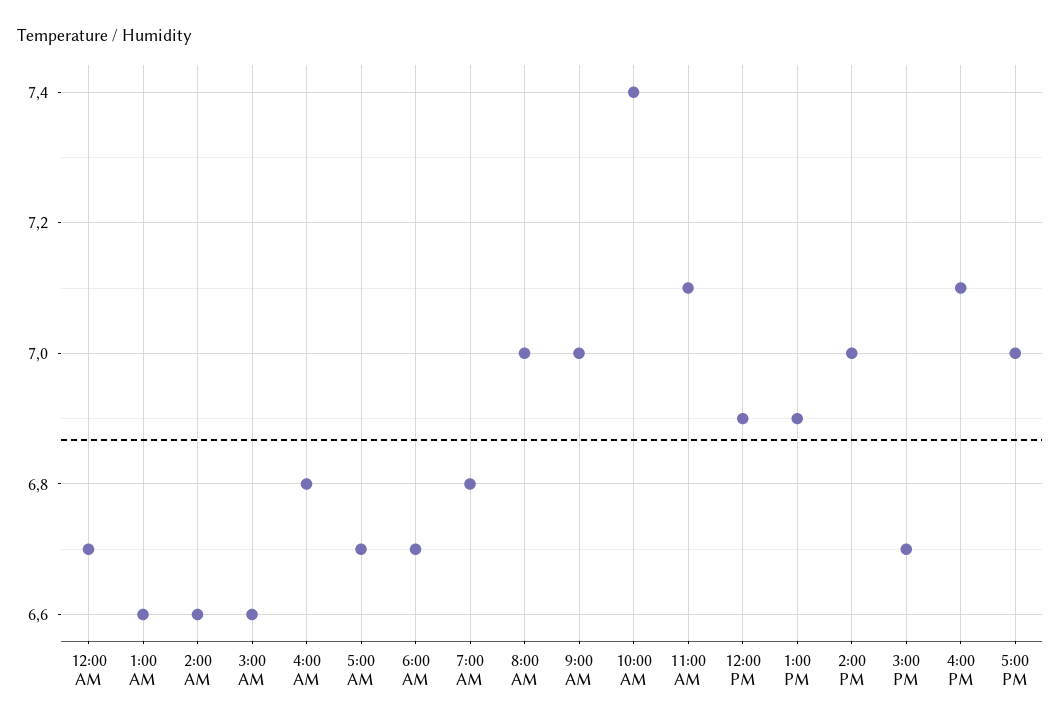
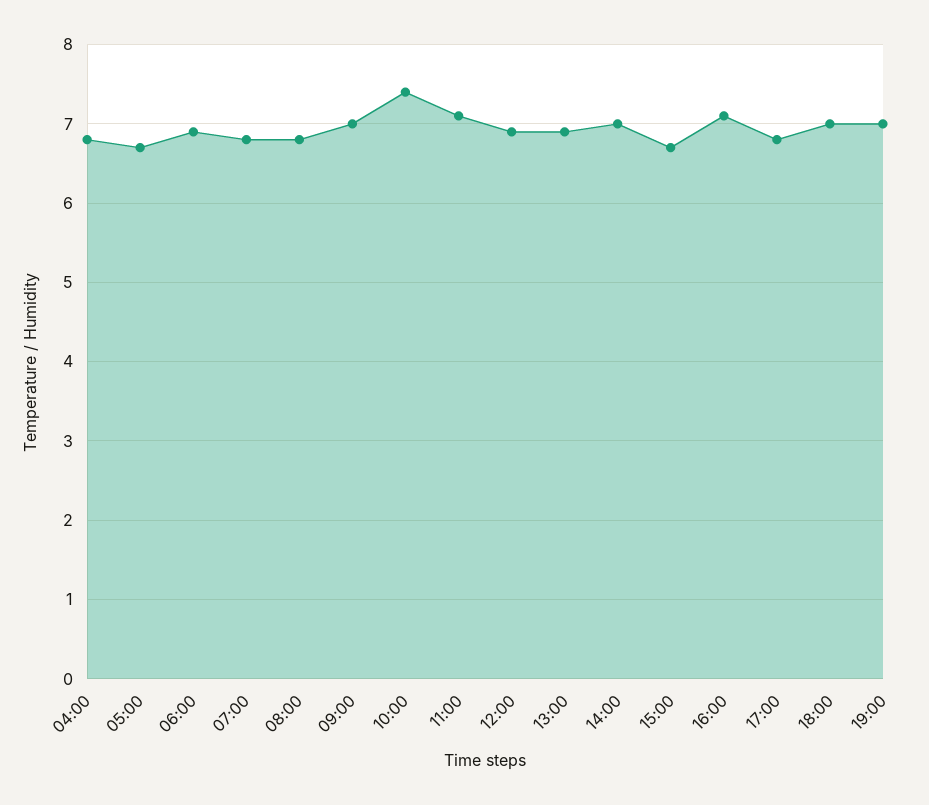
12:00 AM: 6.7 -> none
1:00 AM: 6.6 -> none
2:00 AM: 6.6 -> none
3:00 AM: 6.6 -> none
6:00 AM: 6.7 -> 6.9
8:00 AM: 7 -> 6.8
5:00 PM: 7 -> 6.8
18:00: none -> 7
19:00: none -> 7

